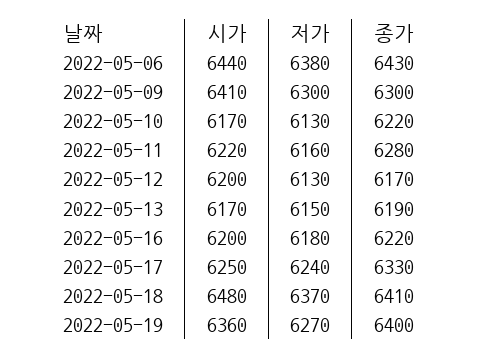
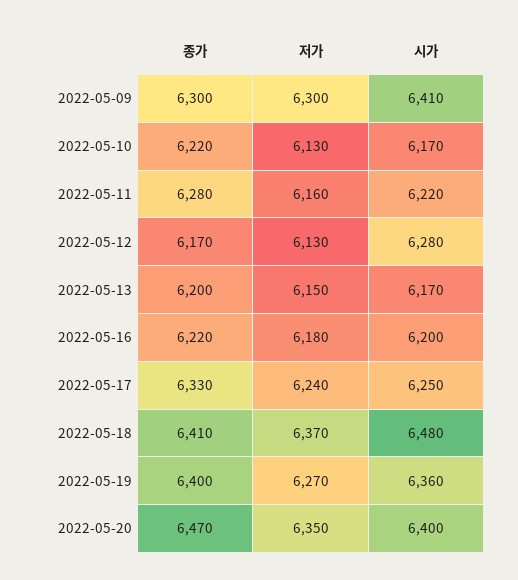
시가, 2022-05-06: 6440 -> none
저가, 2022-05-06: 6380 -> none
종가, 2022-05-06: 6430 -> none
시가, 2022-05-12: 6200 -> 6280
종가, 2022-05-13: 6190 -> 6200
종가, 2022-05-20: none -> 6470
저가, 2022-05-20: none -> 6350
시가, 2022-05-20: none -> 6400

